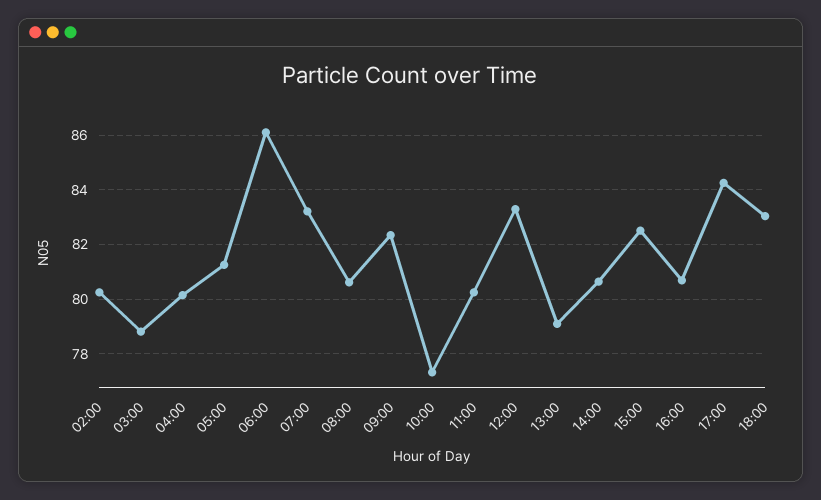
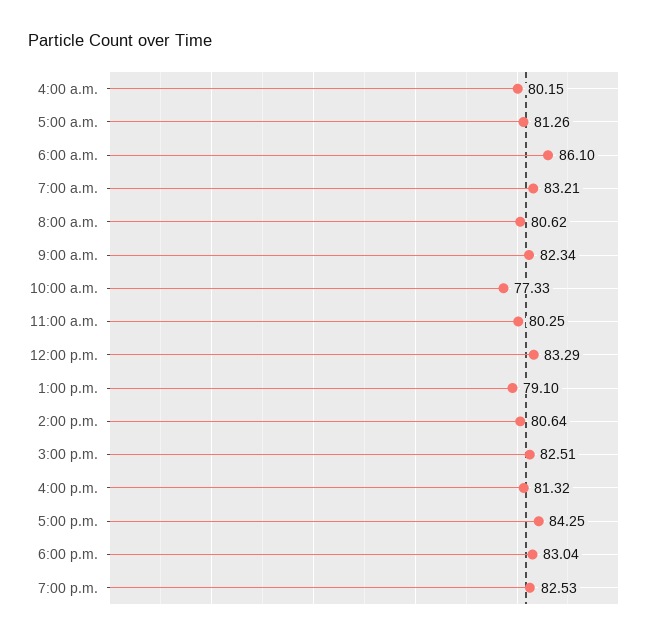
02:00: 80.25 -> none
03:00: 78.75 -> none
16:00: 80.75 -> 81.32
7:00 p.m.: none -> 82.53

